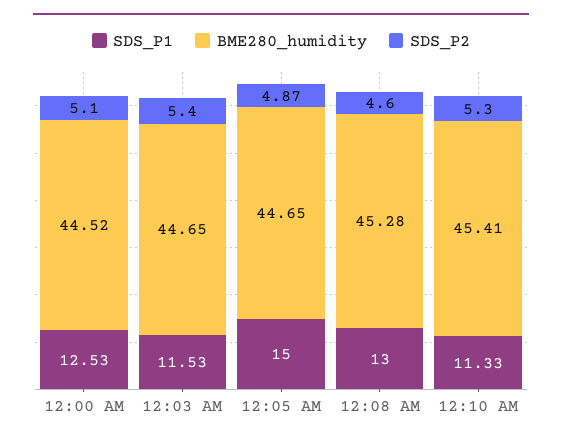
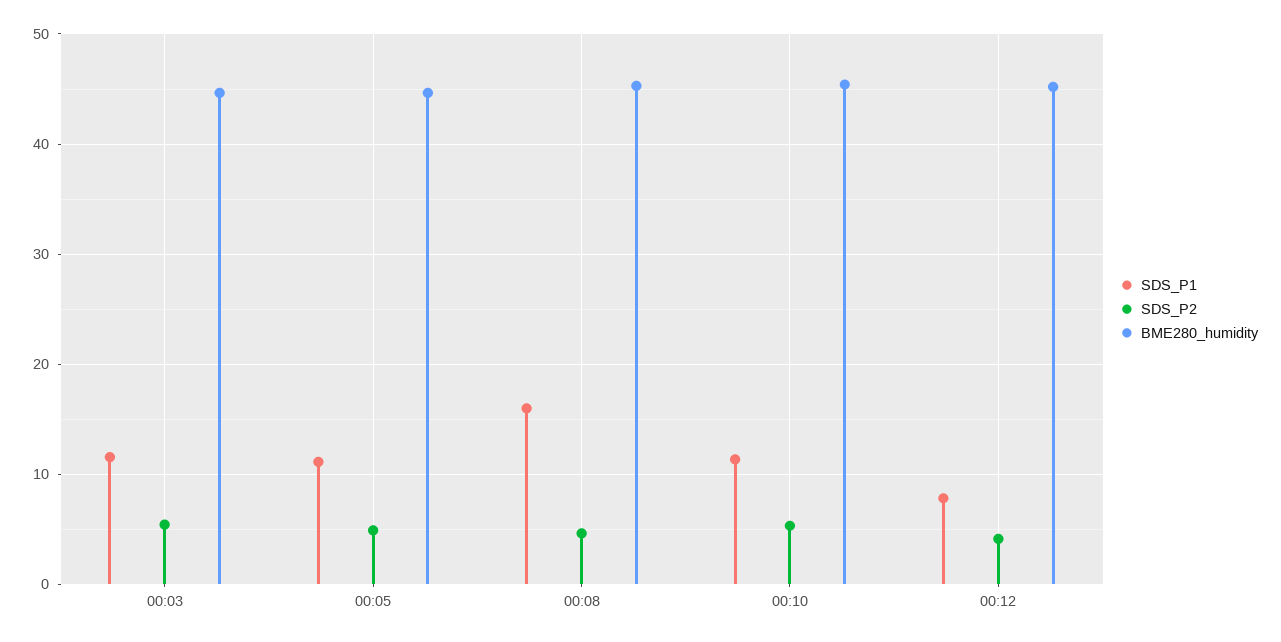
SDS_P1, 12:00 AM: 12.53 -> none
BME280_humidity, 12:00 AM: 44.52 -> none
SDS_P2, 12:00 AM: 5.1 -> none
SDS_P1, 12:05 AM: 15 -> 11
SDS_P1, 12:08 AM: 13 -> 16
SDS_P1, 00:12: none -> 8
SDS_P2, 00:12: none -> 4
BME280_humidity, 00:12: none -> 45

